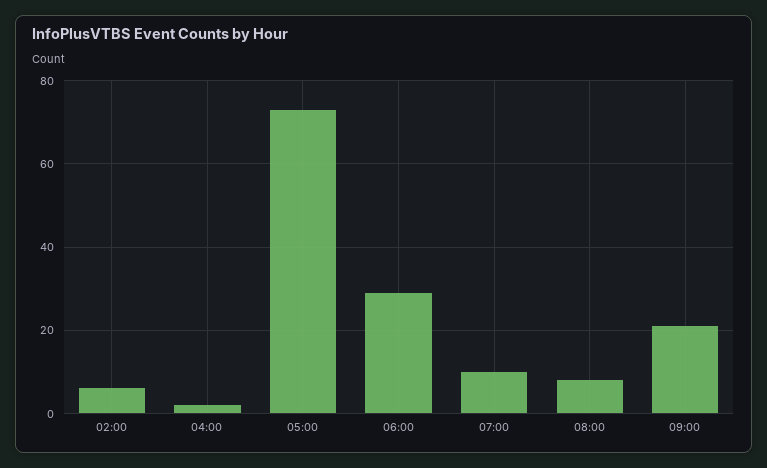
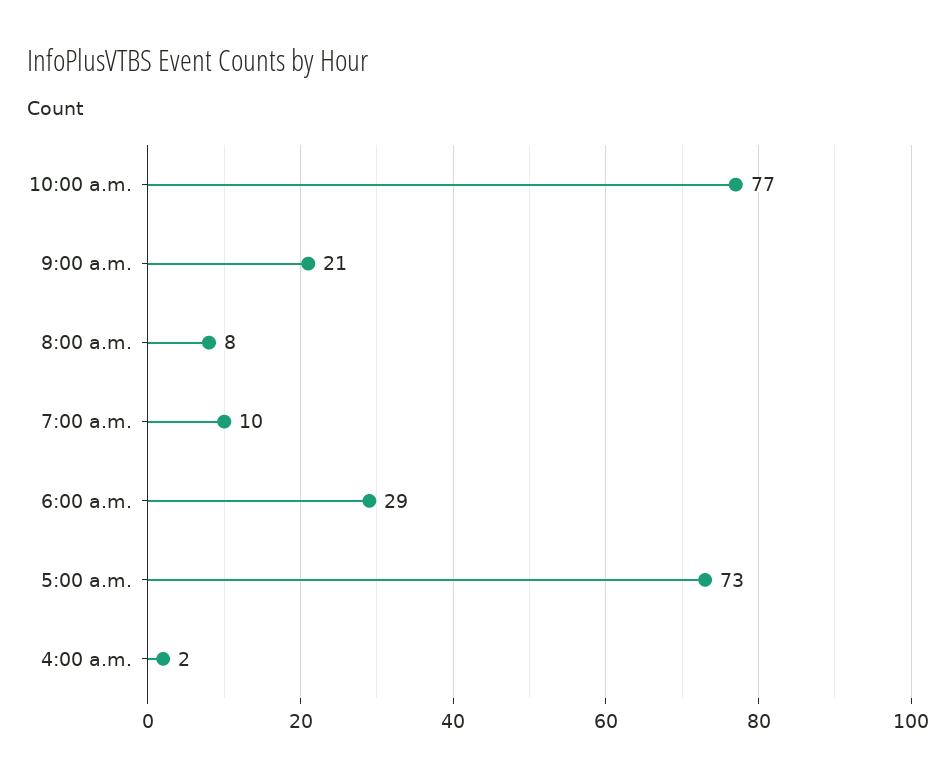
02:00: 5 -> none
10:00 a.m.: none -> 77

